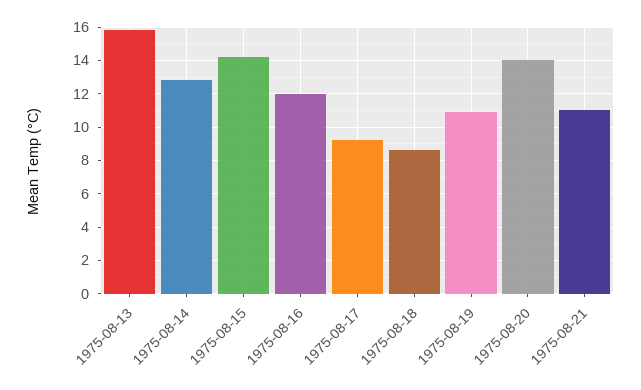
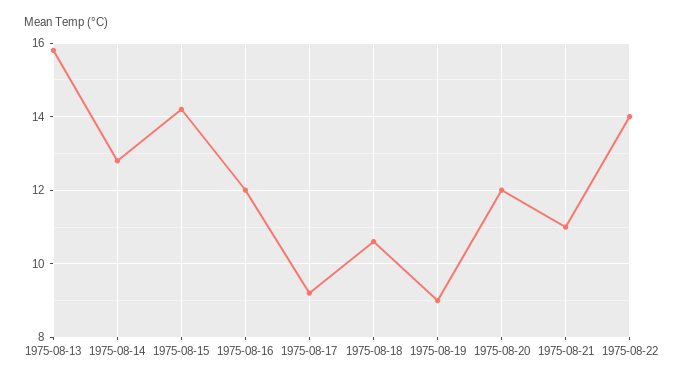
1975-08-18: 8.5 -> 10.5
1975-08-19: 11 -> 9
1975-08-20: 14 -> 12
1975-08-22: none -> 14

